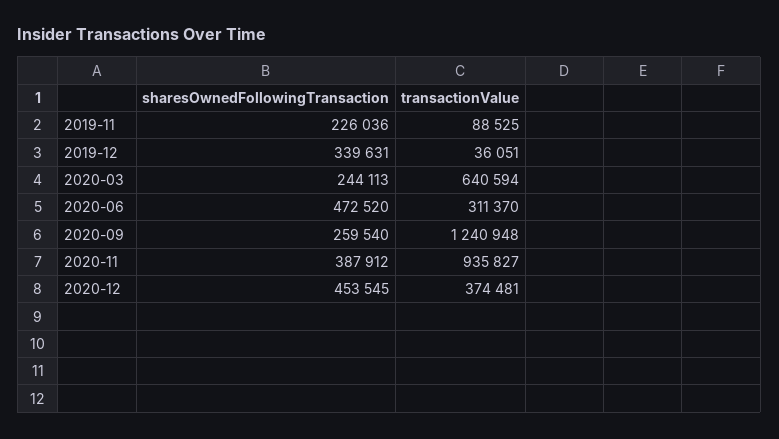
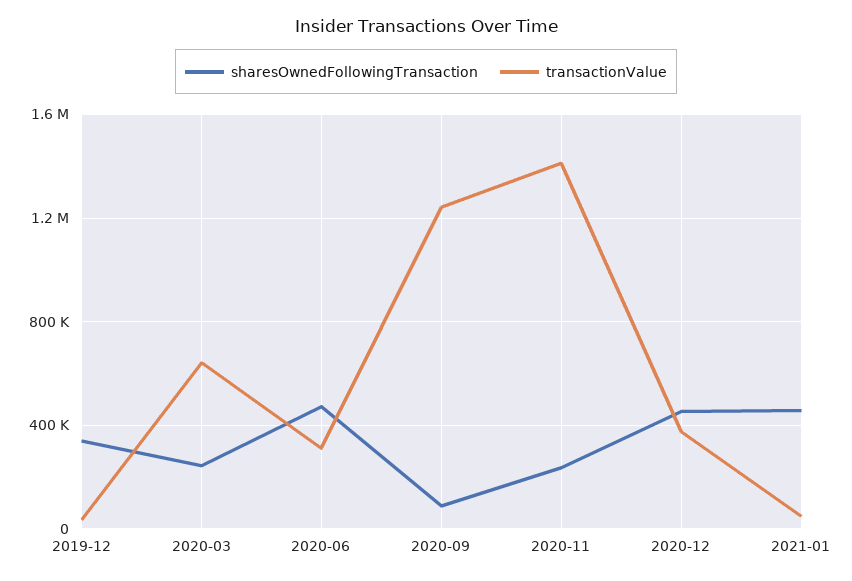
sharesOwnedFollowingTransaction, 2019-11: 226036 -> none
transactionValue, 2019-11: 88525 -> none
sharesOwnedFollowingTransaction, 2020-09: 259540 -> 100000
sharesOwnedFollowingTransaction, 2020-11: 387912 -> 250000
transactionValue, 2020-11: 935827 -> 1400000
sharesOwnedFollowingTransaction, 2021-01: none -> 450000
transactionValue, 2021-01: none -> 50000

